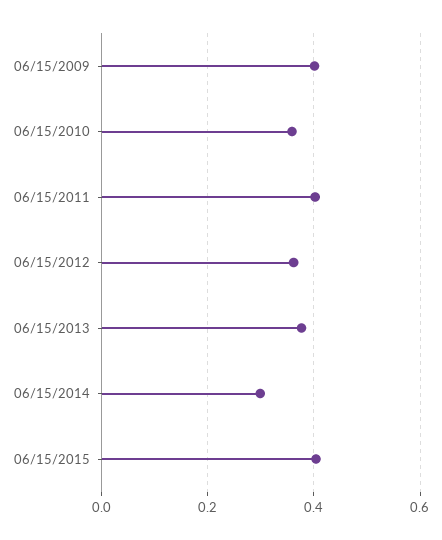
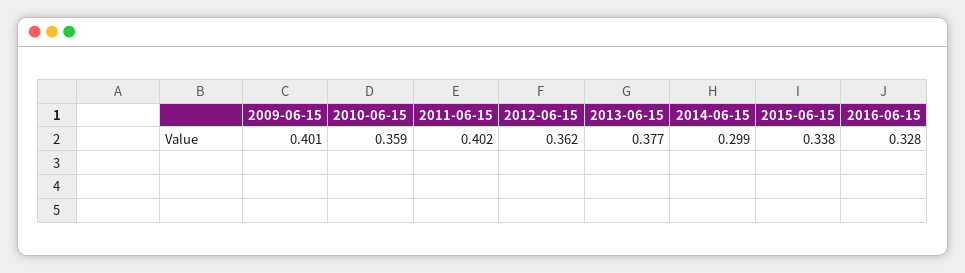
06/15/2015: 0.4 -> 0.338
2016-06-15: none -> 0.328

